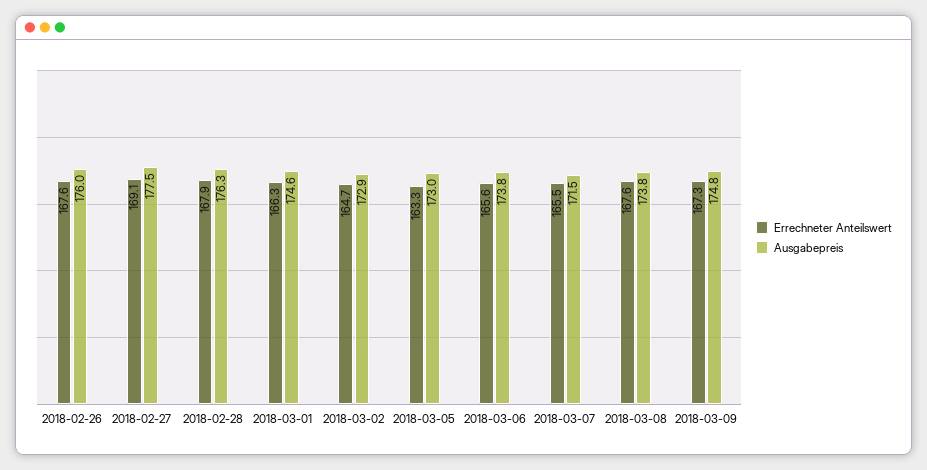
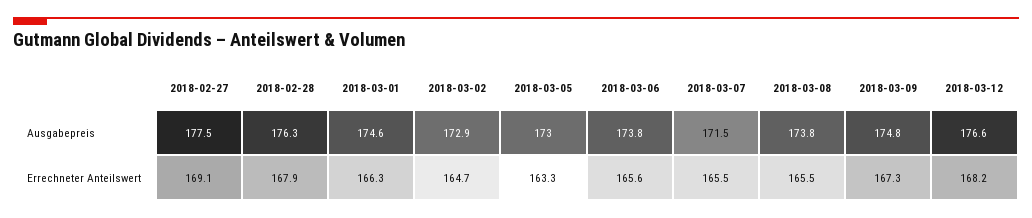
Errechneter Anteilswert, 2018-02-26: 167.6 -> none
Ausgabepreis, 2018-02-26: 176 -> none
Errechneter Anteilswert, 2018-03-08: 167.6 -> 165.5
Ausgabepreis, 2018-03-12: none -> 176.6
Errechneter Anteilswert, 2018-03-12: none -> 168.2

